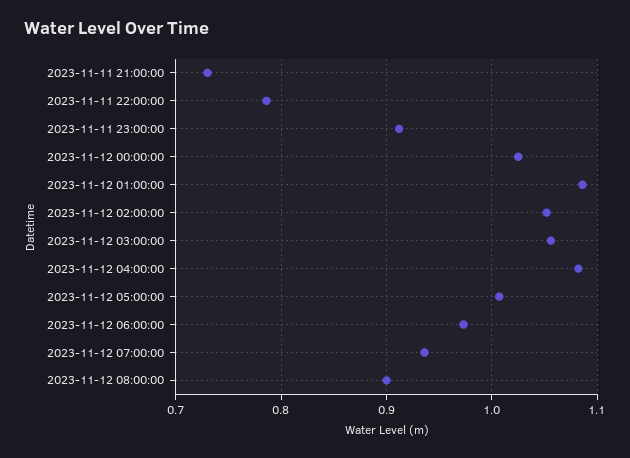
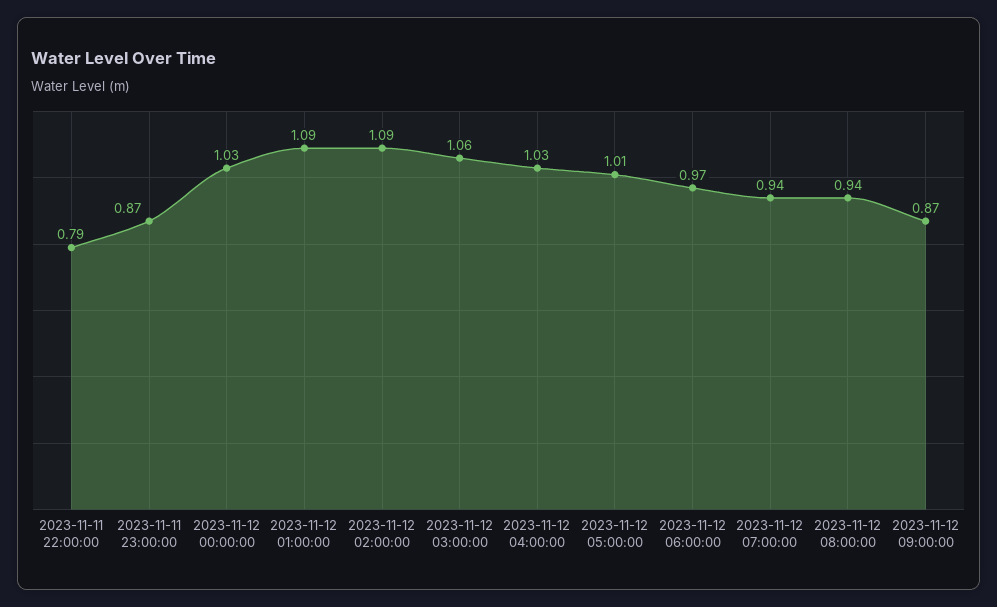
2023-11-11 21:00:00: 0.73 -> none
2023-11-11 23:00:00: 0.91 -> 0.87
2023-11-12 02:00:00: 1.05 -> 1.09
2023-11-12 04:00:00: 1.08 -> 1.03
2023-11-12 08:00:00: 0.9 -> 0.94
2023-11-12 09:00:00: none -> 0.87

